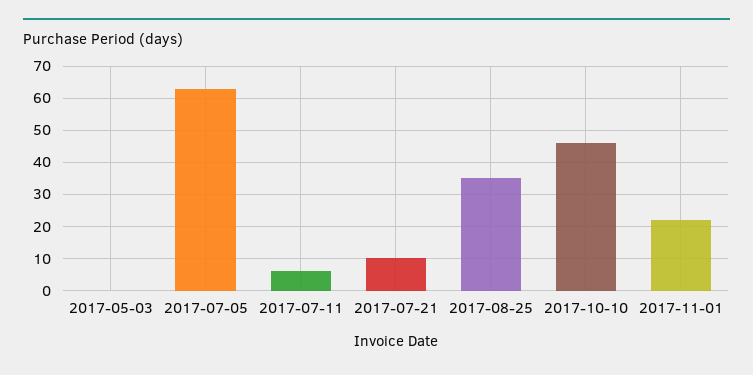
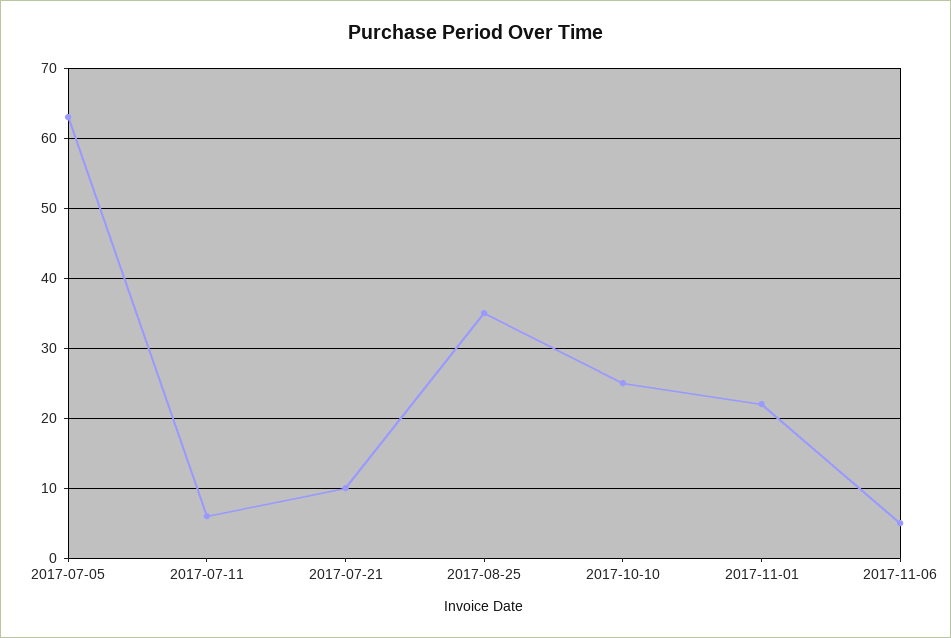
2017-05-03: 0 -> none
2017-10-10: 45 -> 25
2017-11-06: none -> 5

